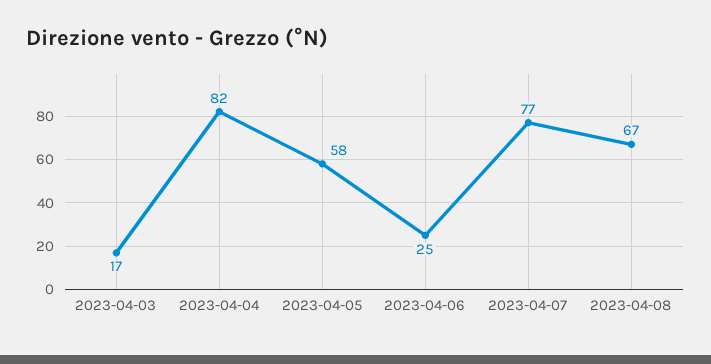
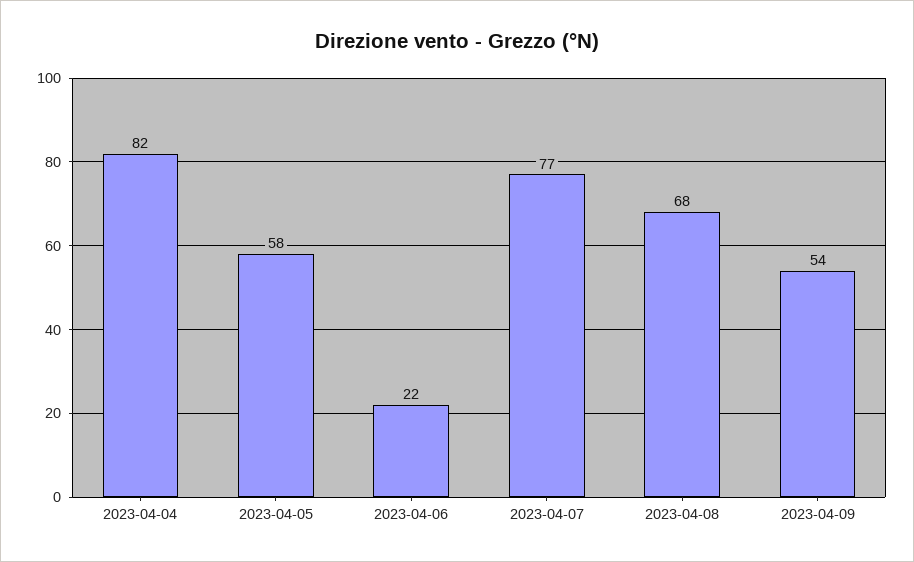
2023-04-03: 17 -> none
2023-04-06: 25 -> 22
2023-04-08: 67 -> 68
2023-04-09: none -> 54

